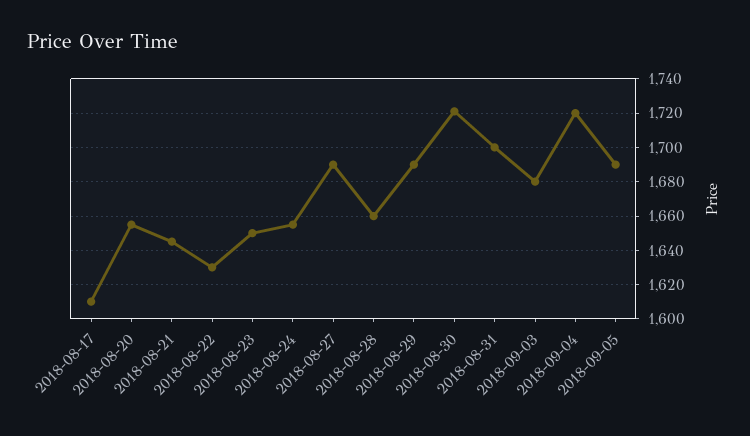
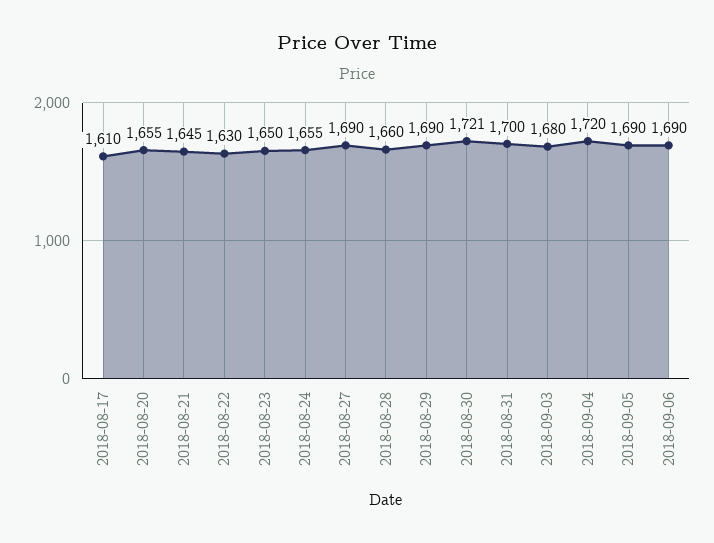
2018-09-06: none -> 1690

